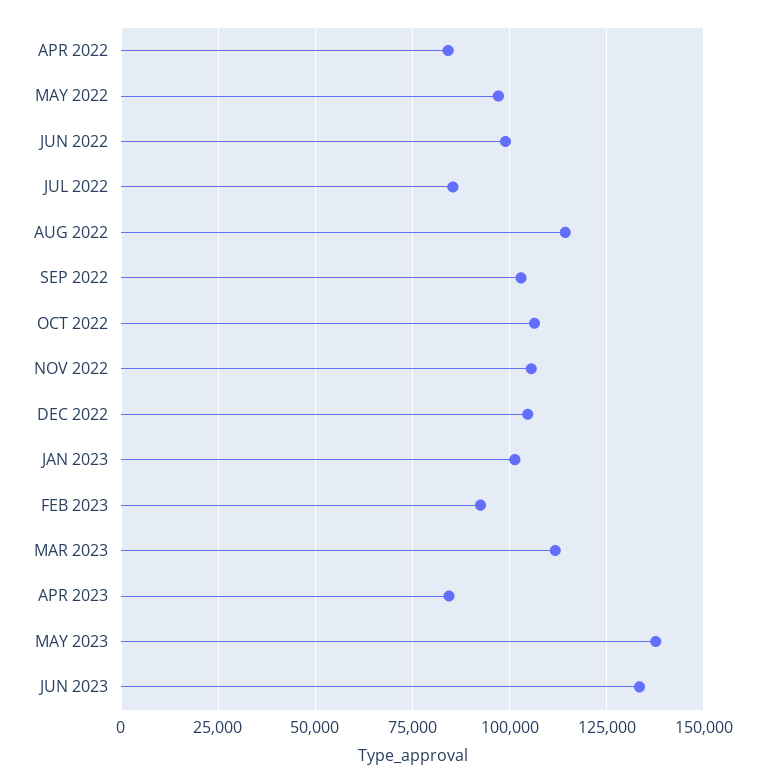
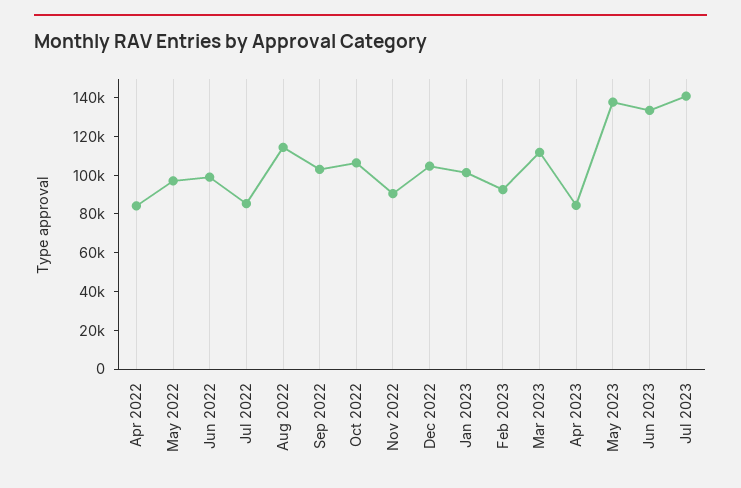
NOV 2022: 105000 -> 90000
Jul 2023: none -> 140000

